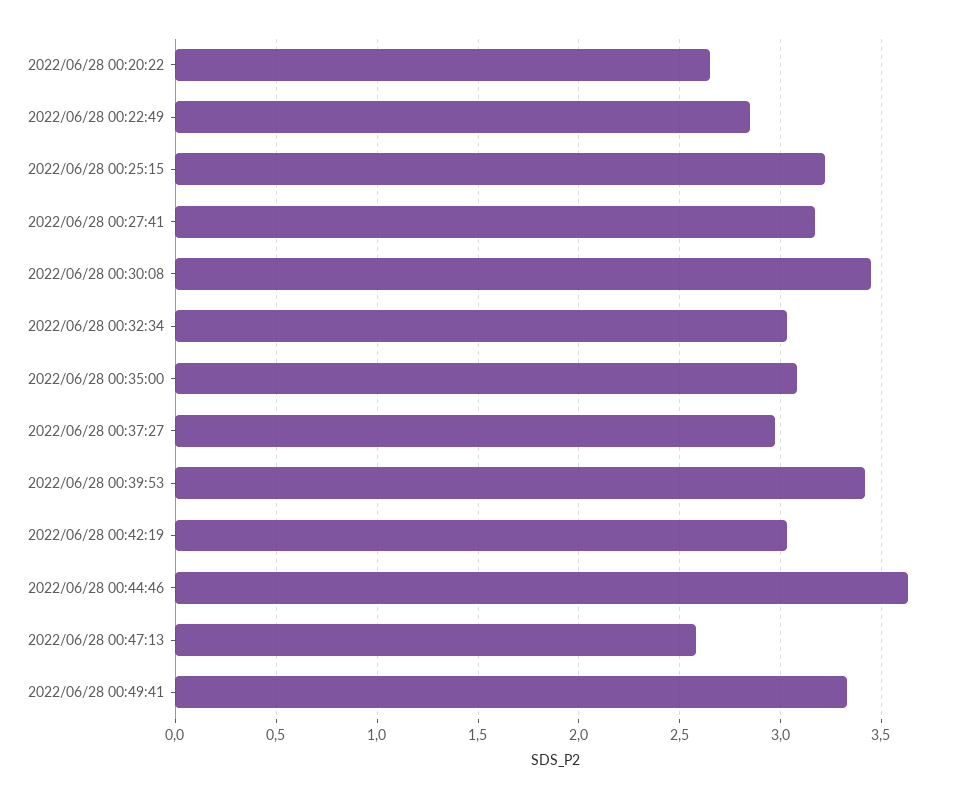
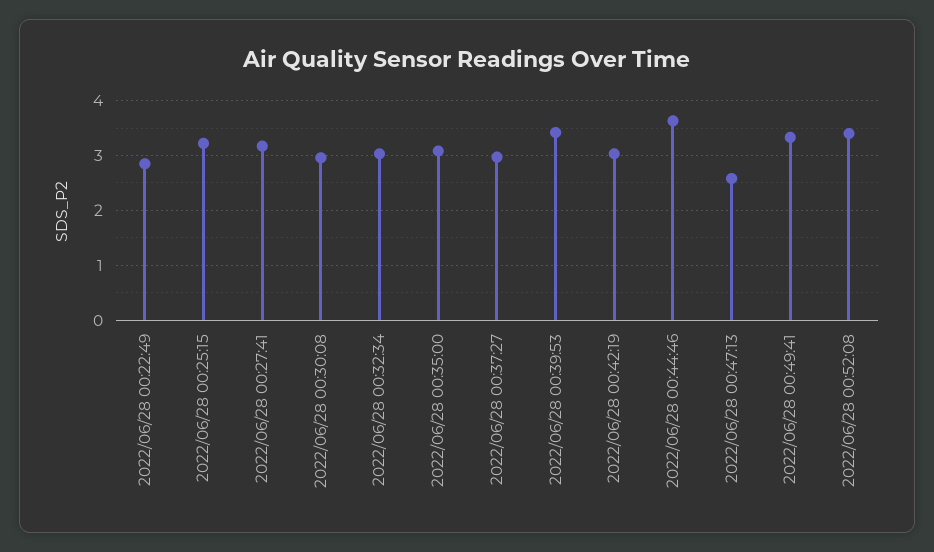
2022/06/28 00:20:22: 2.65 -> none
2022/06/28 00:30:08: 3.45 -> 3
2022/06/28 00:52:08: none -> 3.4

